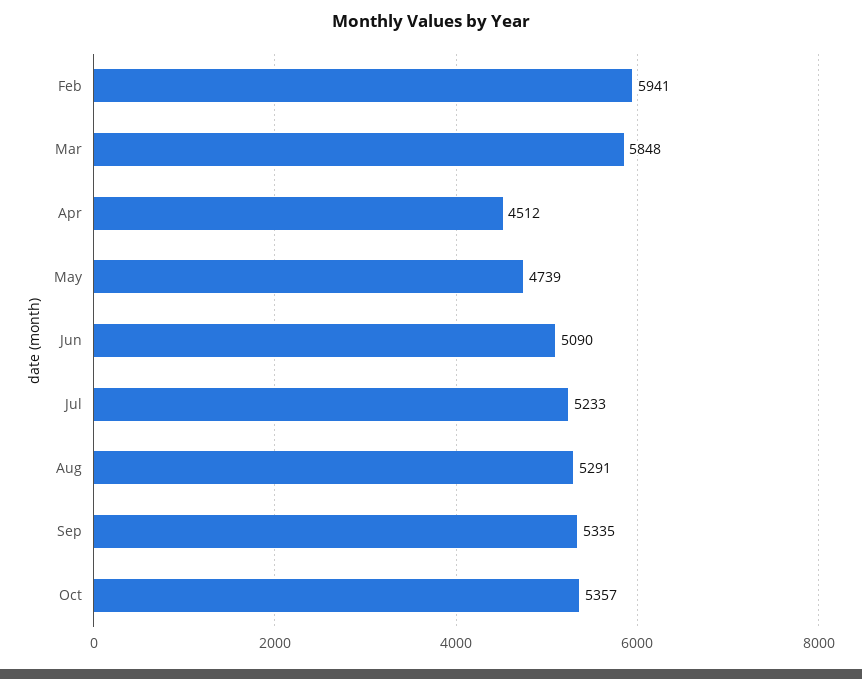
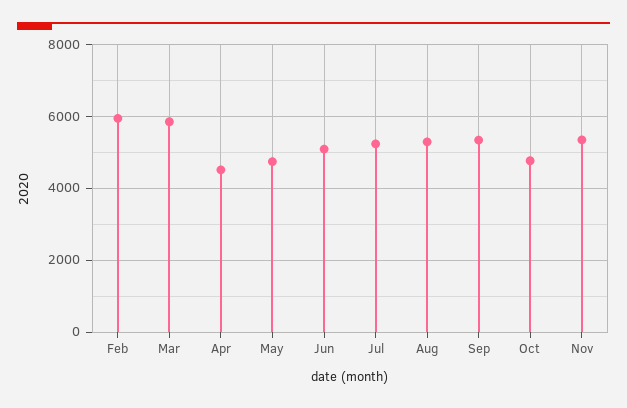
Oct: 5357 -> 4800
Nov: none -> 5400

